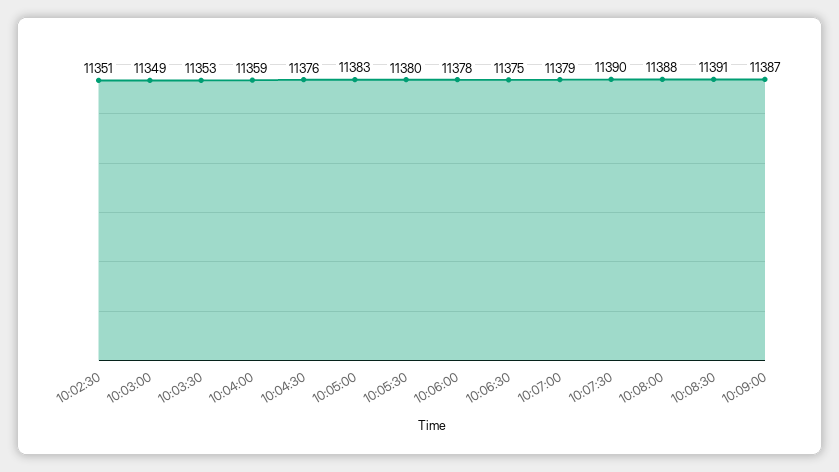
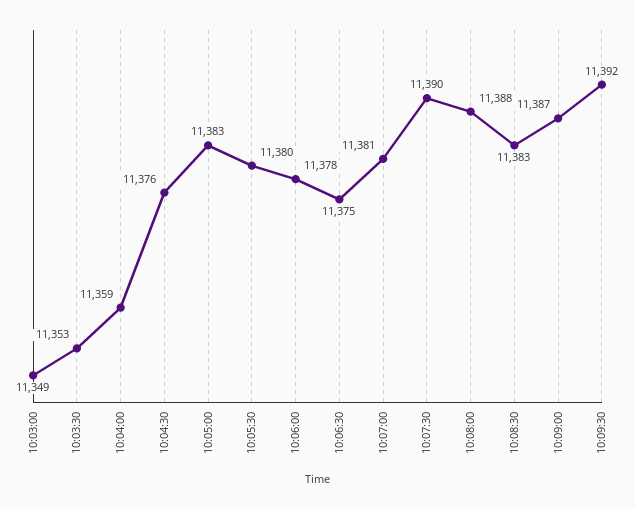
10:02:30: 11351 -> none
10:07:00: 11379 -> 11381
10:08:30: 11391 -> 11383
10:09:30: none -> 11392

